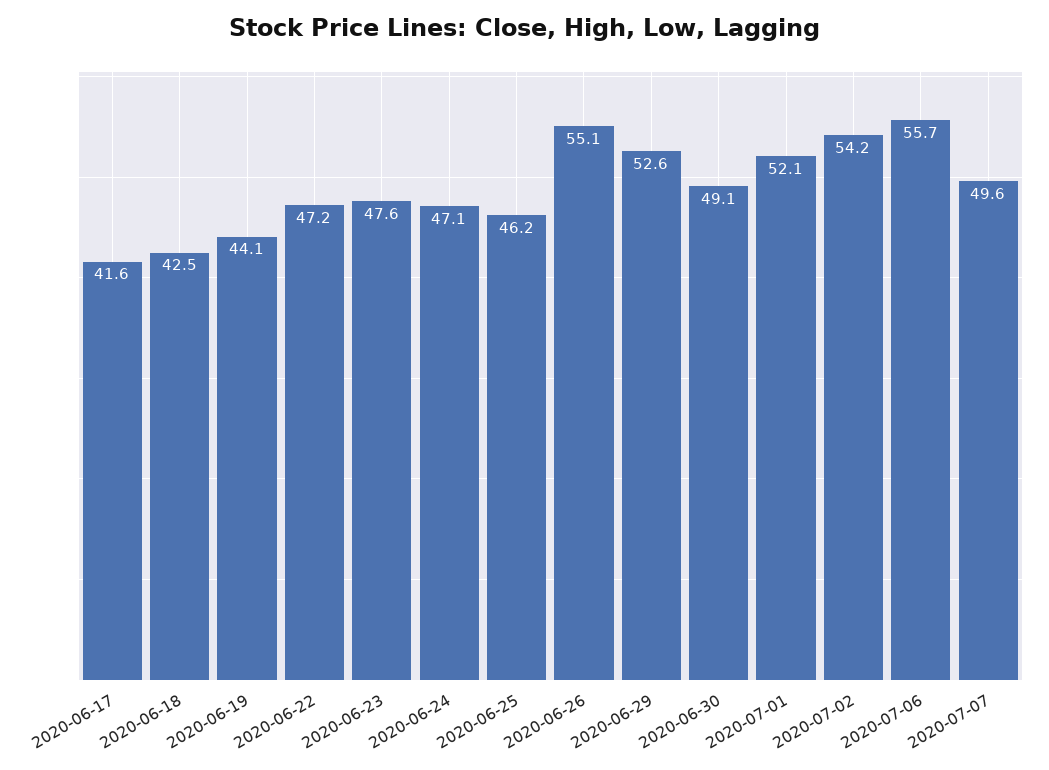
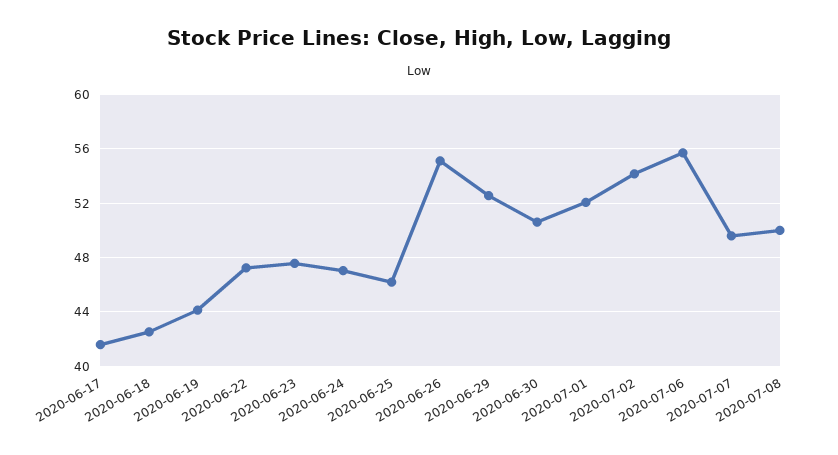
2020-06-30: 49.1 -> 50.5
2020-07-08: none -> 50

